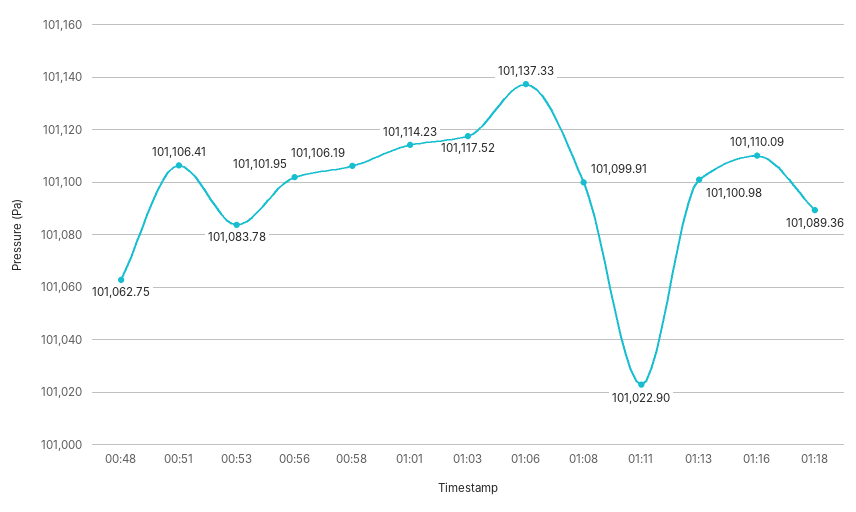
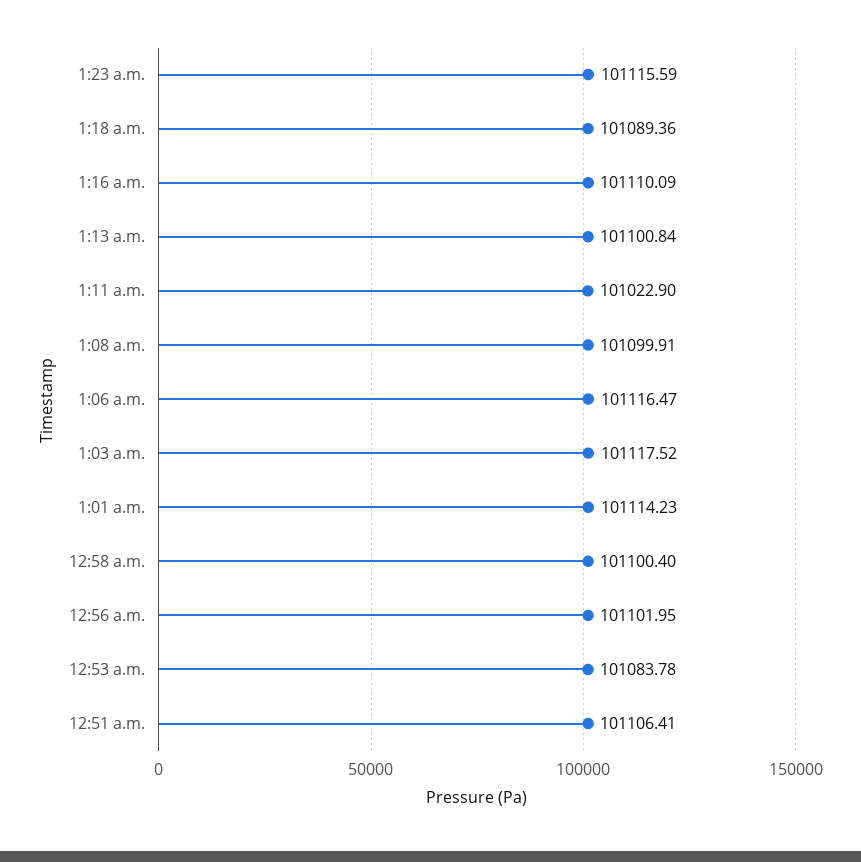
00:48: 101062.75 -> none
00:58: 101106.19 -> 101100.4
01:06: 101137.33 -> 101116.47
01:13: 101100.98 -> 101100.84
1:23 a.m.: none -> 101115.59

